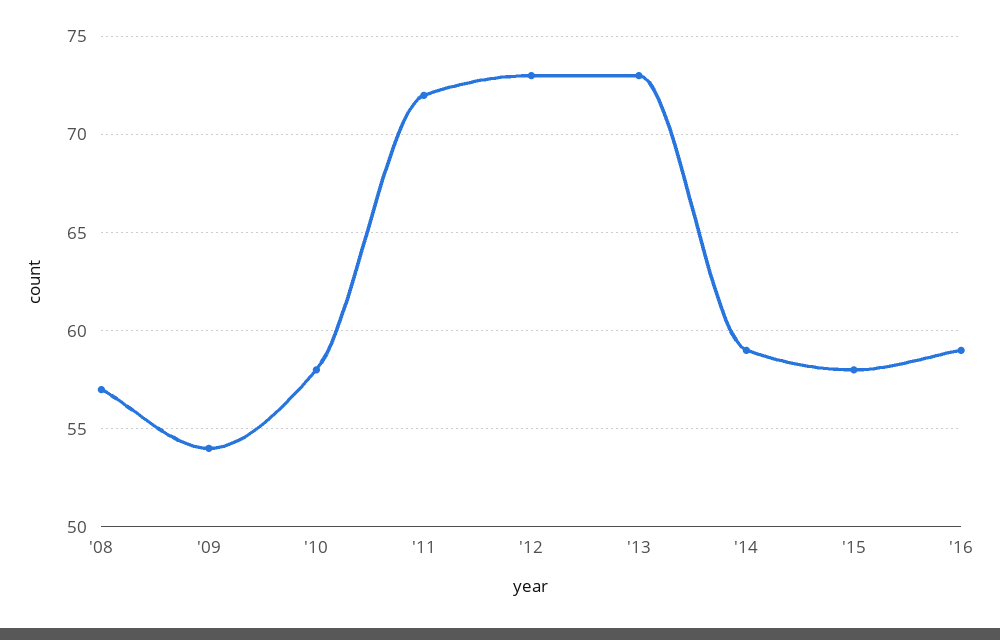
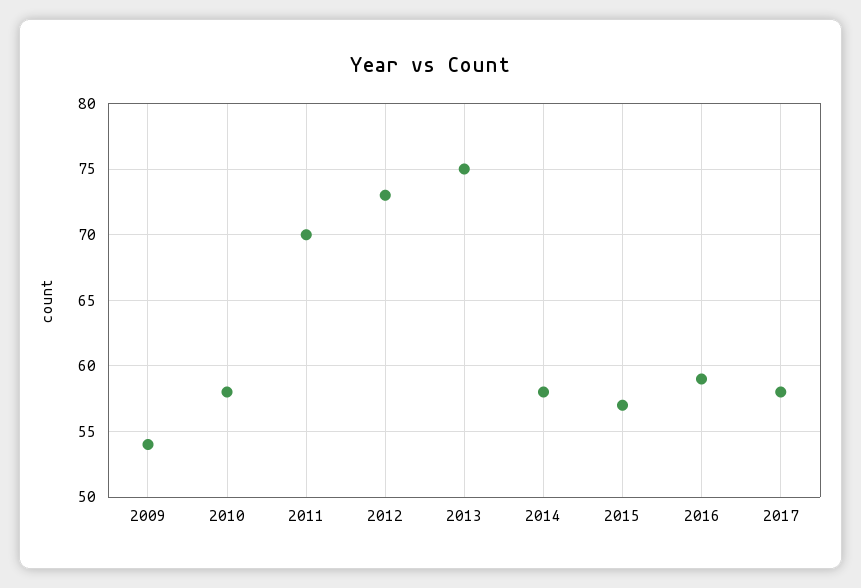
'08: 57 -> none
'11: 72 -> 70
'13: 73 -> 75
'14: 59 -> 58
'15: 58 -> 57
2017: none -> 58

